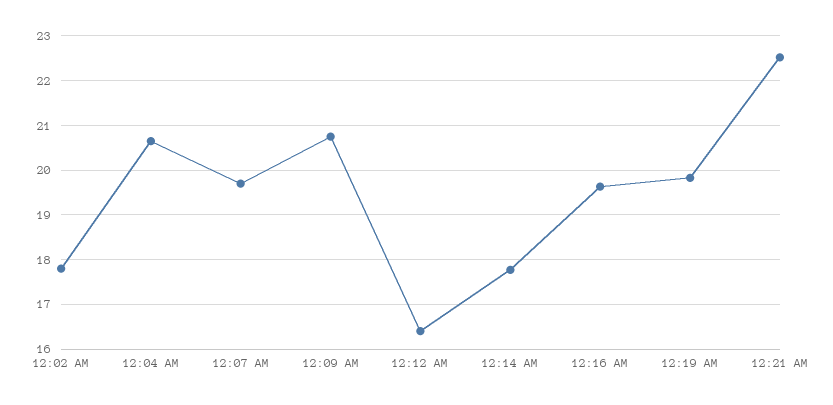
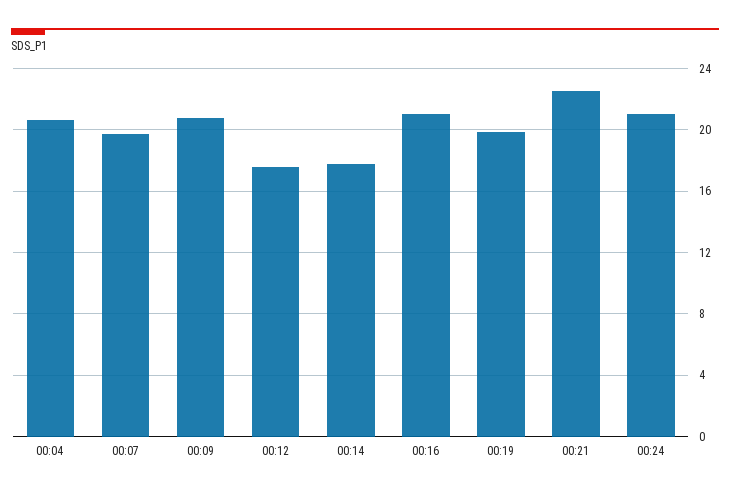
12:02 AM: 17.8 -> none
12:12 AM: 16.4 -> 17.5
12:16 AM: 19.6 -> 21
00:24: none -> 21

